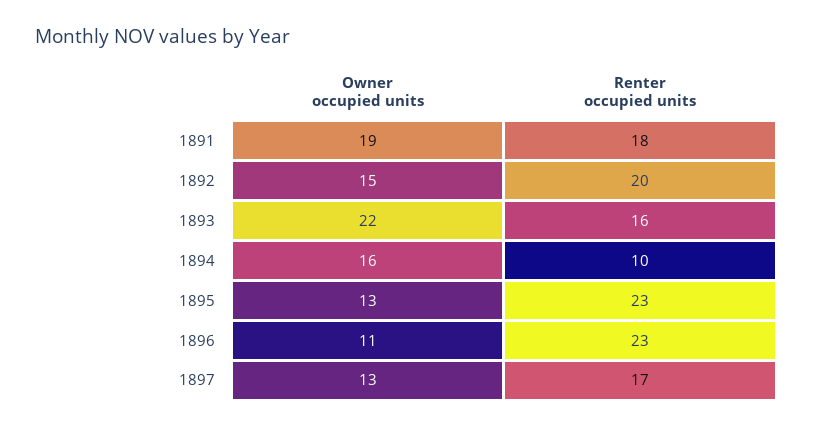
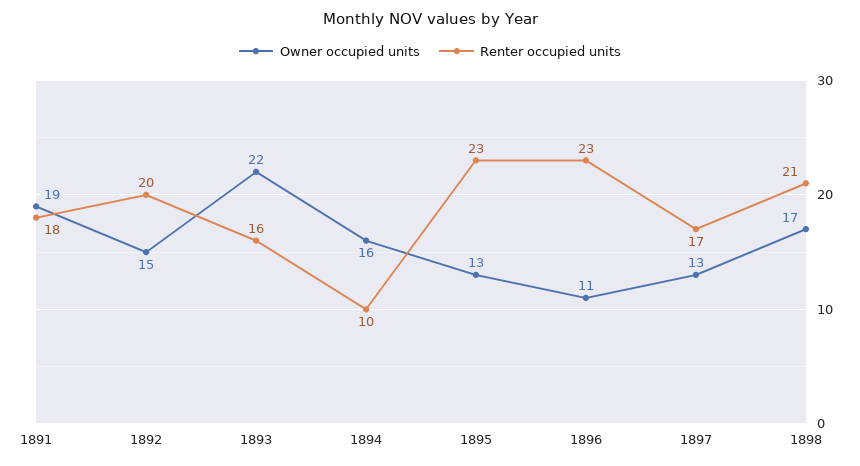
Owner occupied units, 1898: none -> 17
Renter occupied units, 1898: none -> 21

